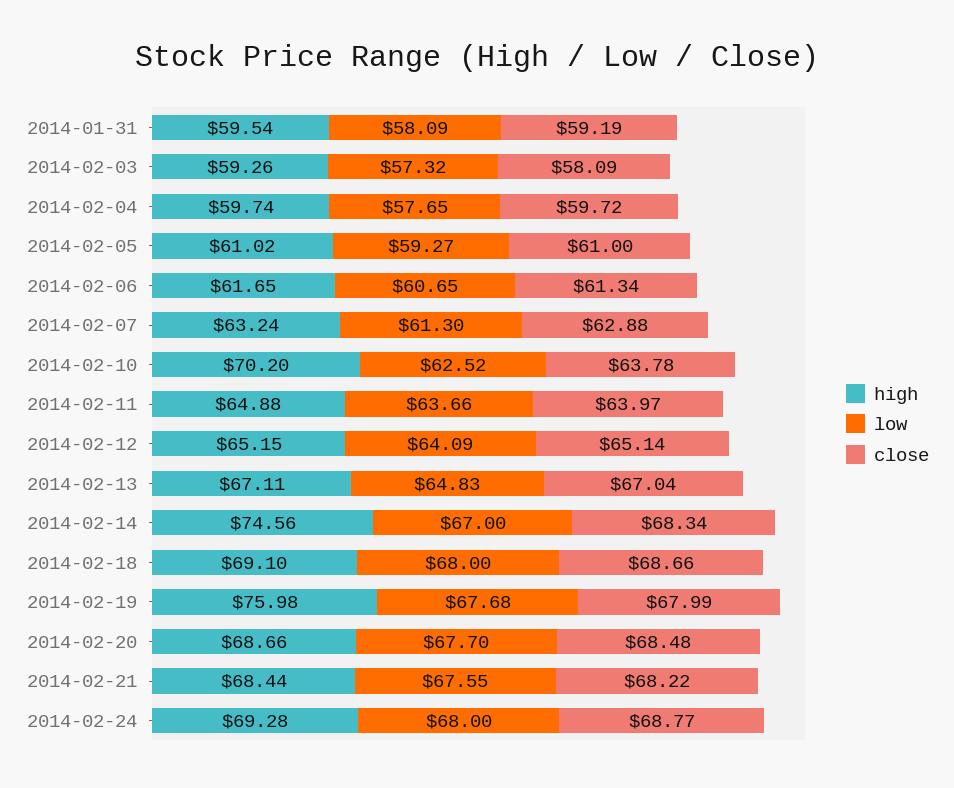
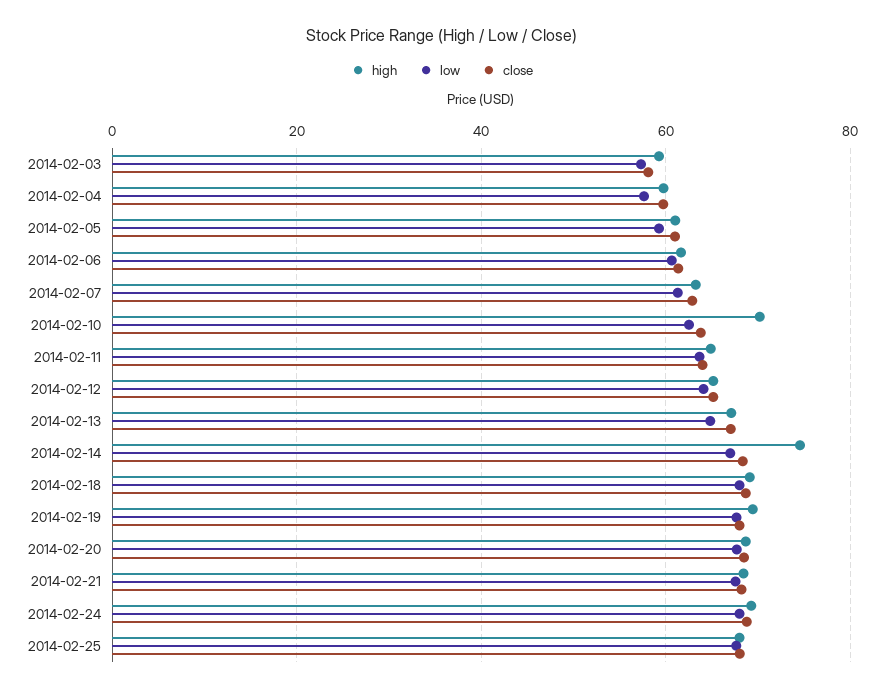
high, 2014-01-31: 59.54 -> none
low, 2014-01-31: 58.09 -> none
close, 2014-01-31: 59.19 -> none
high, 2014-02-19: 75.98 -> 70
high, 2014-02-25: none -> 68
low, 2014-02-25: none -> 68
close, 2014-02-25: none -> 68

